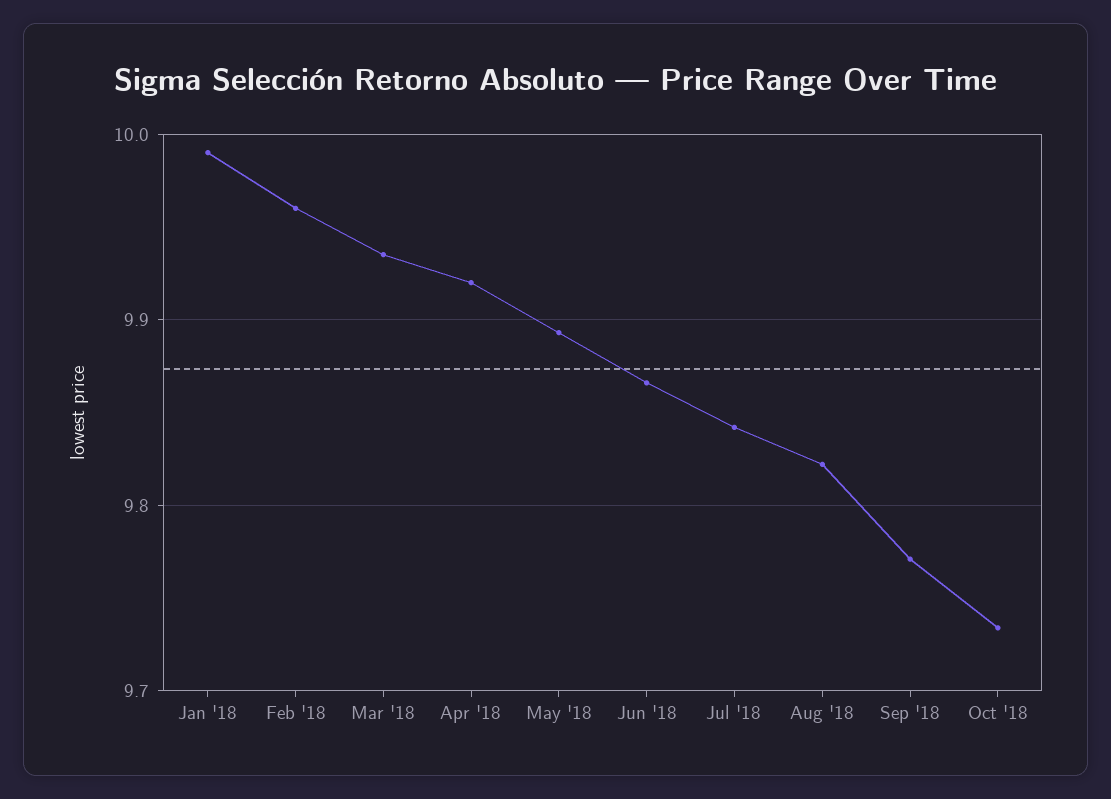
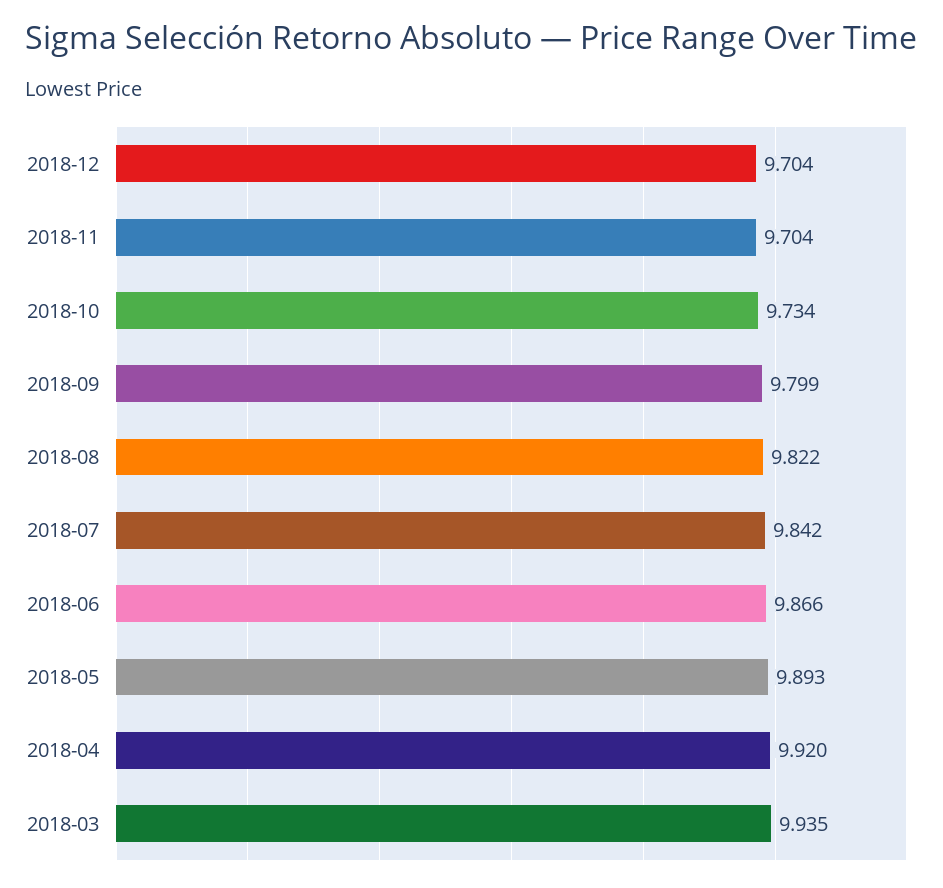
Jan '18: 9.99 -> none
Feb '18: 9.96 -> none
Sep '18: 9.77 -> 9.799
2018-12: none -> 9.704
2018-11: none -> 9.704

